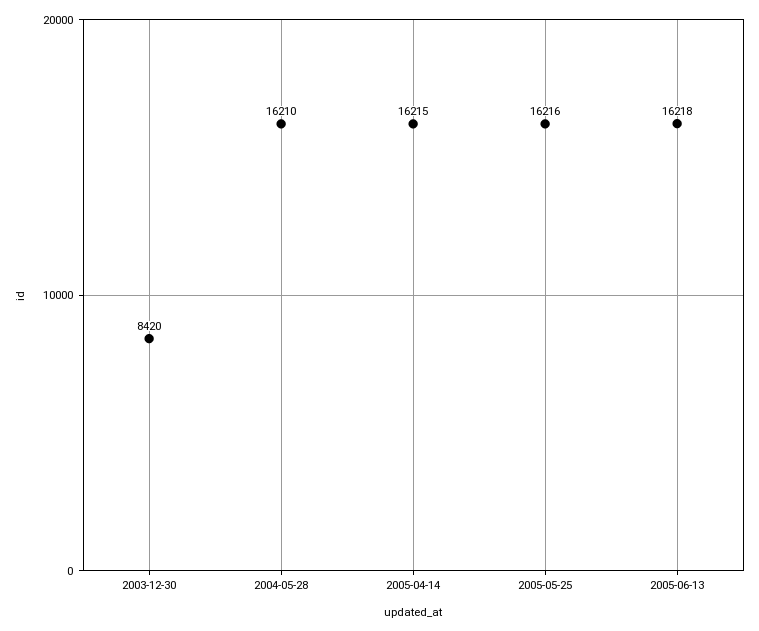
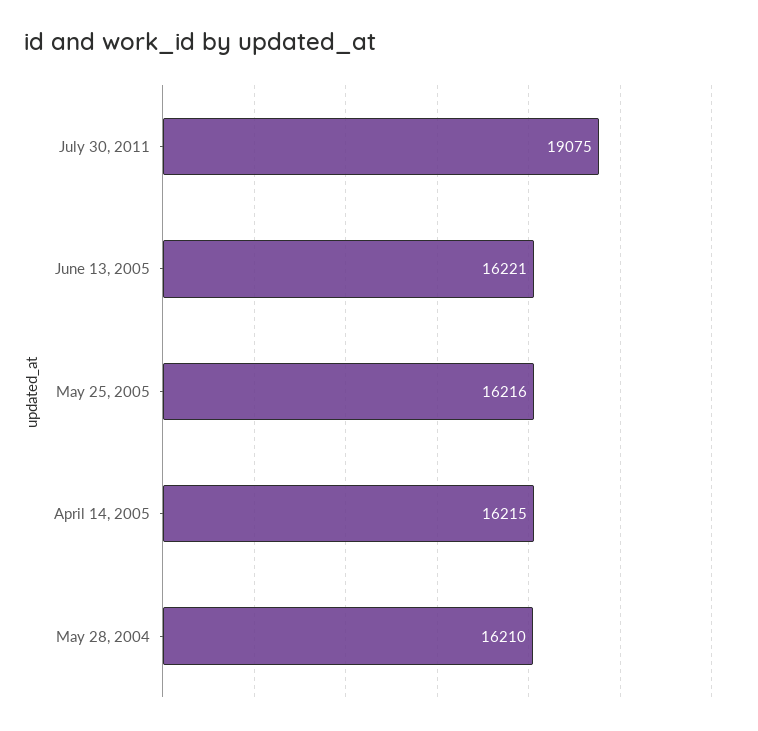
2003-12-30: 8420 -> none
2005-06-13: 16218 -> 16221
July 30, 2011: none -> 19075

